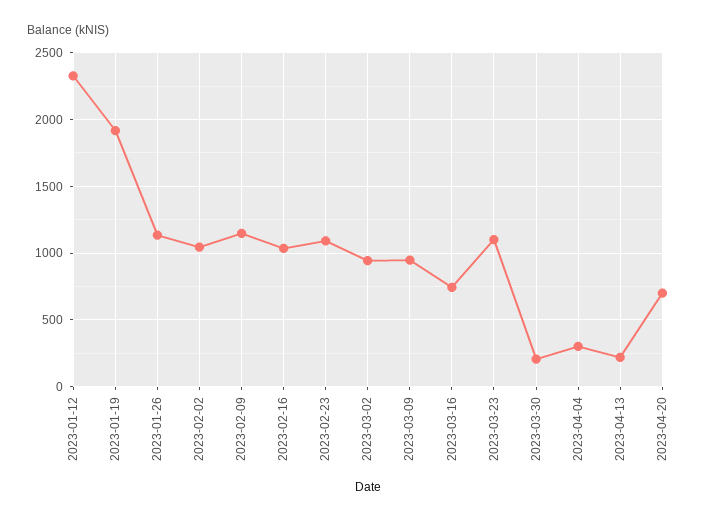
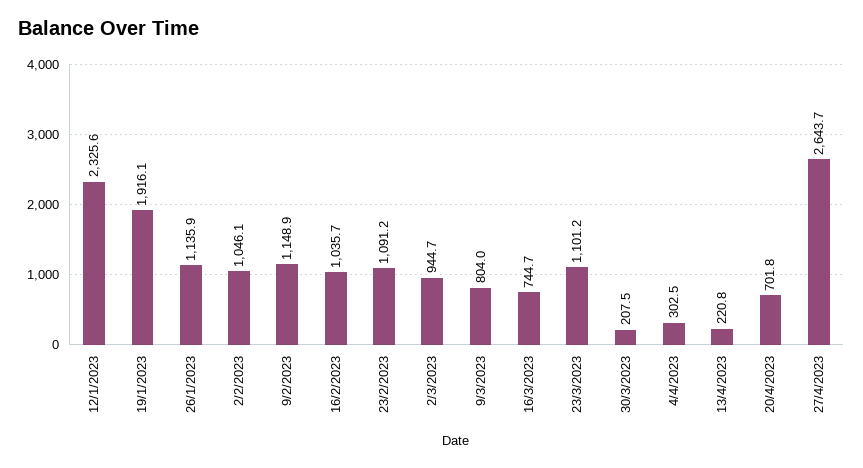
2023-03-09: 950 -> 804
27/4/2023: none -> 2643.7

